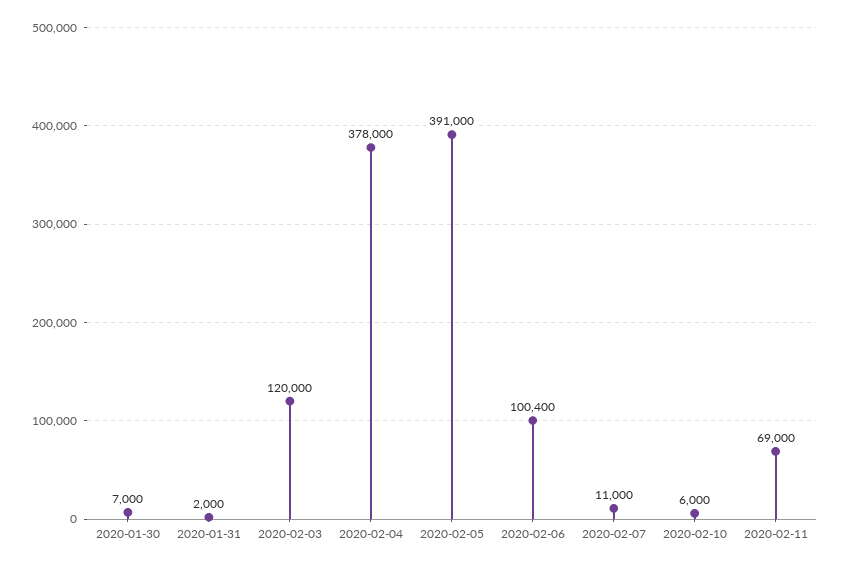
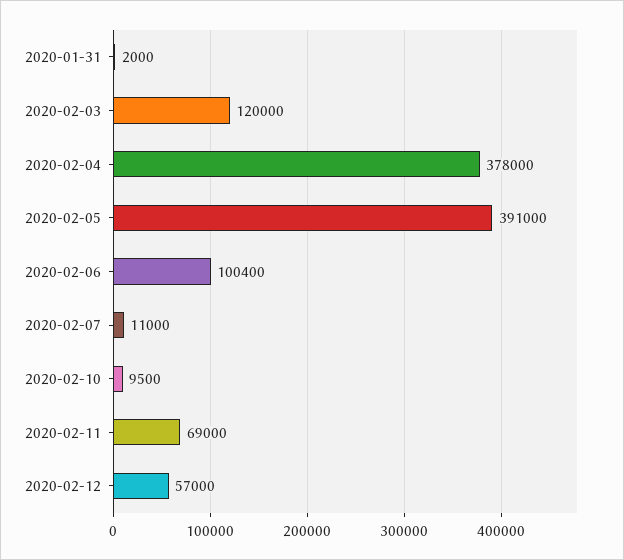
2020-01-30: 7000 -> none
2020-02-10: 6000 -> 9500
2020-02-12: none -> 57000

